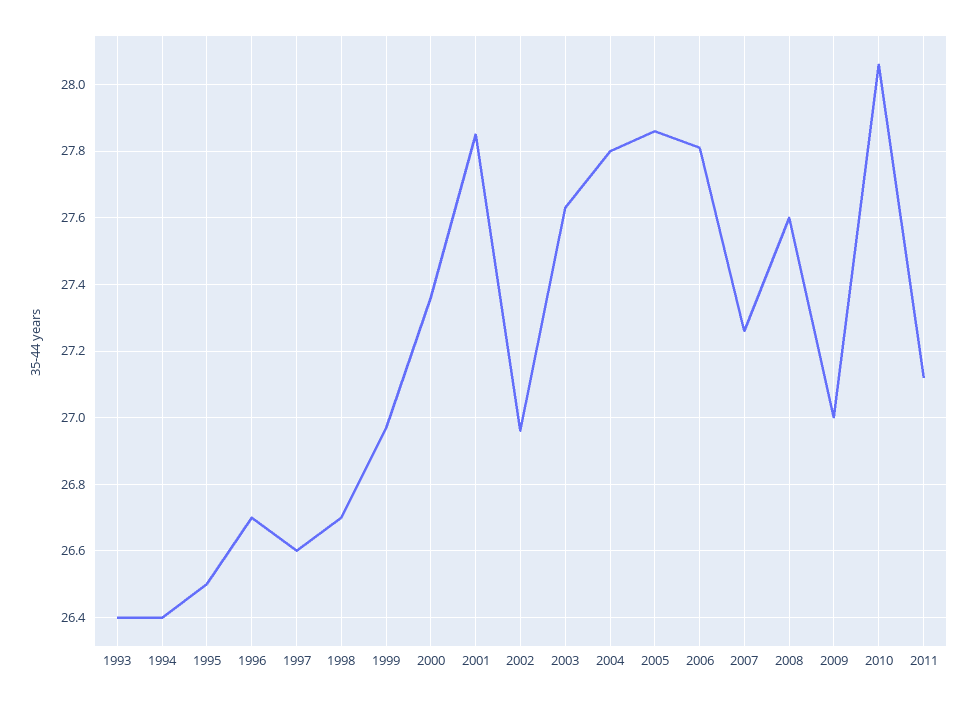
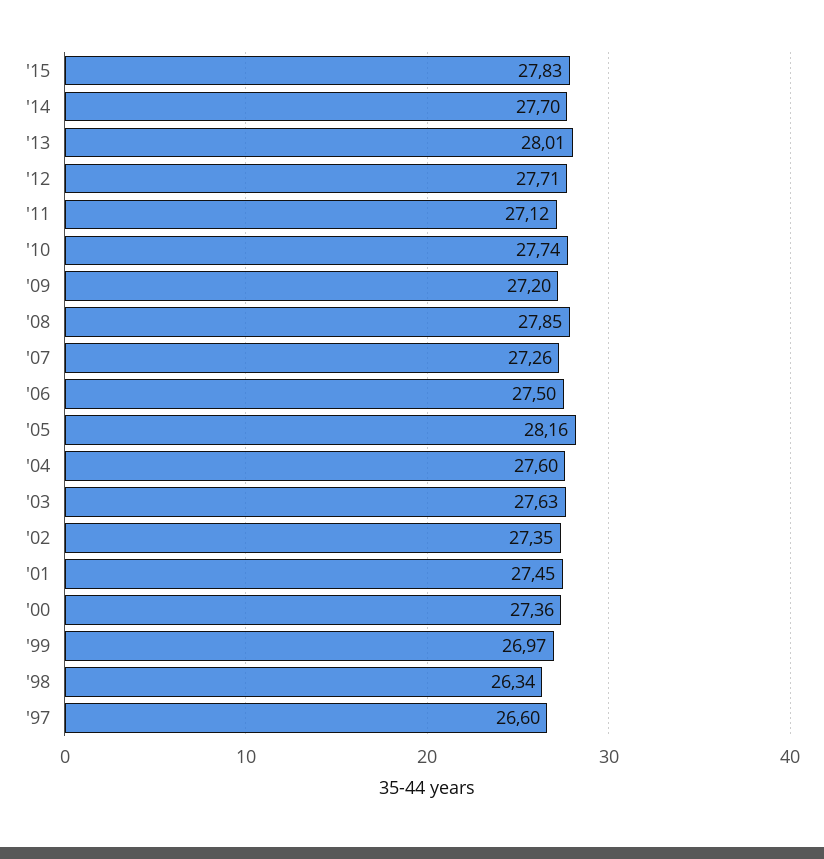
1993: 26.4 -> none
1994: 26.4 -> none
1995: 26.5 -> none
1996: 26.7 -> none
1998: 26.7 -> 26.34
2001: 27.85 -> 27.45
2002: 26.95 -> 27.35
2004: 27.8 -> 27.6
2005: 27.85 -> 28.16
2006: 27.8 -> 27.5
2008: 27.6 -> 27.85
2009: 27 -> 27.2
2010: 28.05 -> 27.74
'15: none -> 27.83
'14: none -> 27.7
'13: none -> 28.01
'12: none -> 27.71

